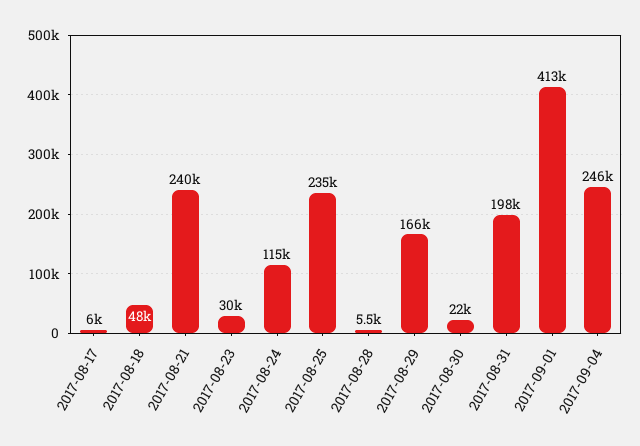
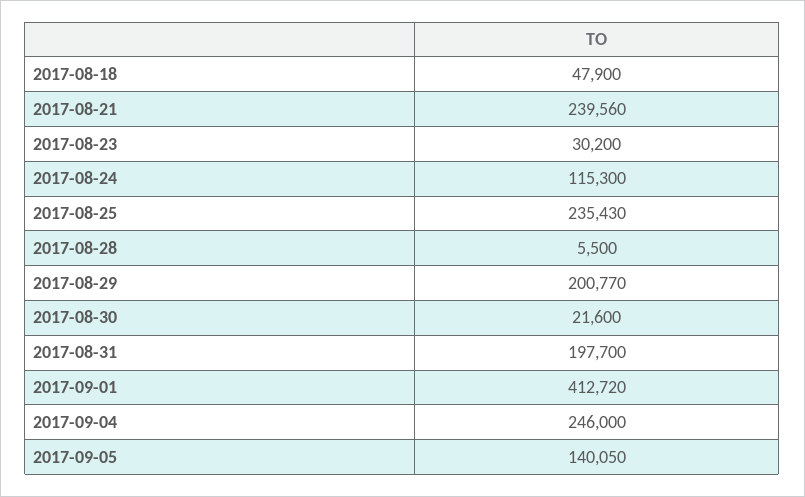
2017-08-17: 6000 -> none
2017-08-29: 166000 -> 200770
2017-09-05: none -> 140050

